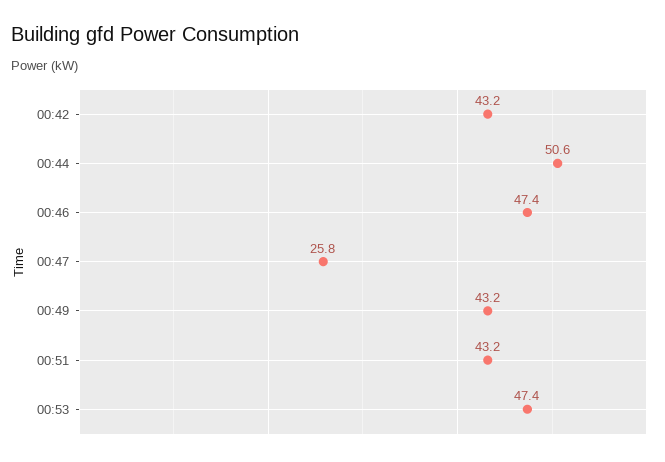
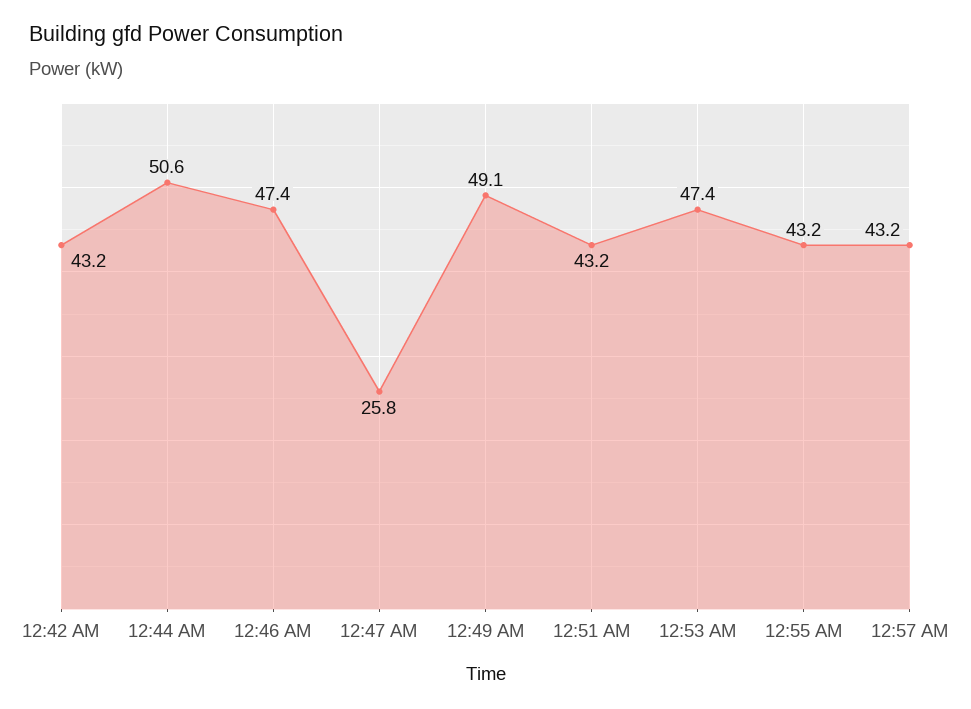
00:49: 43.2 -> 49.1
12:55 AM: none -> 43.2
12:57 AM: none -> 43.2

